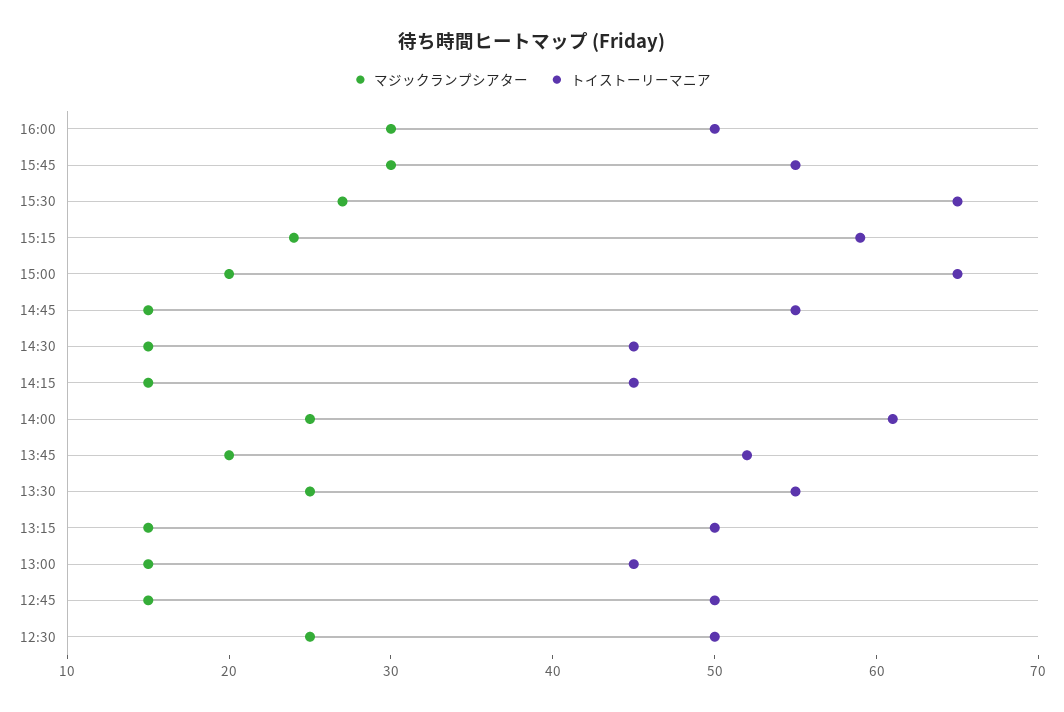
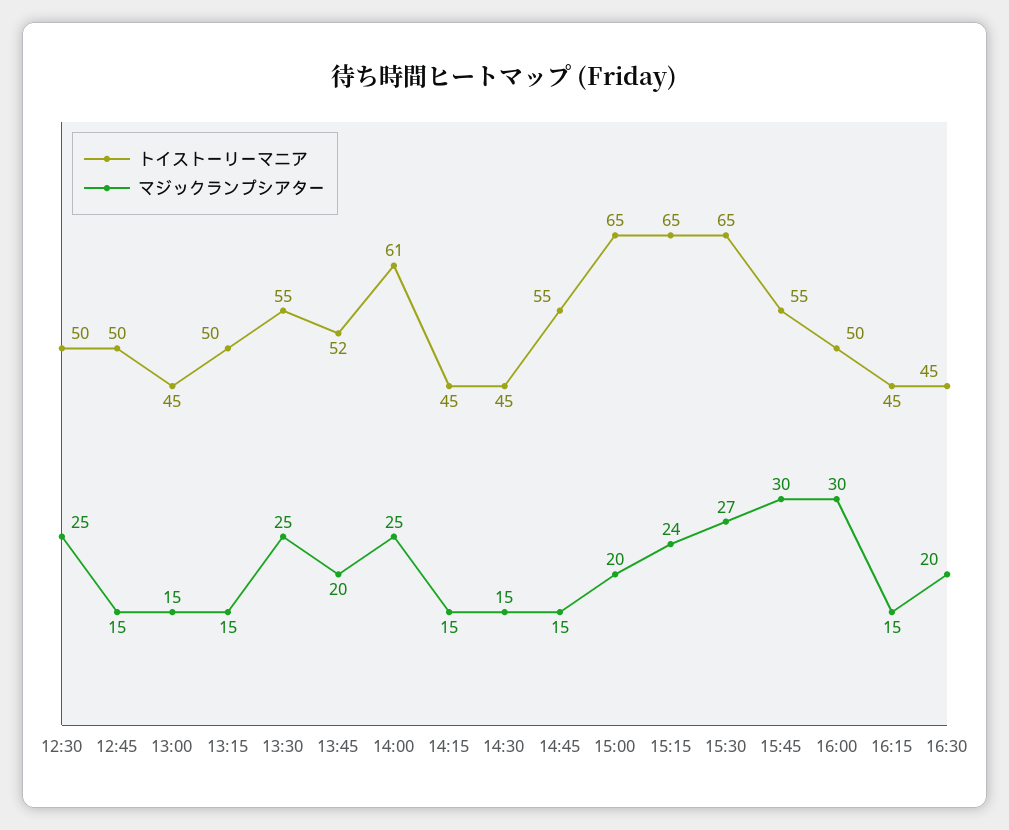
トイストーリーマニア, 15:15: 59 -> 65
トイストーリーマニア, 16:15: none -> 45
マジックランプシアター, 16:15: none -> 15
トイストーリーマニア, 16:30: none -> 45
マジックランプシアター, 16:30: none -> 20

